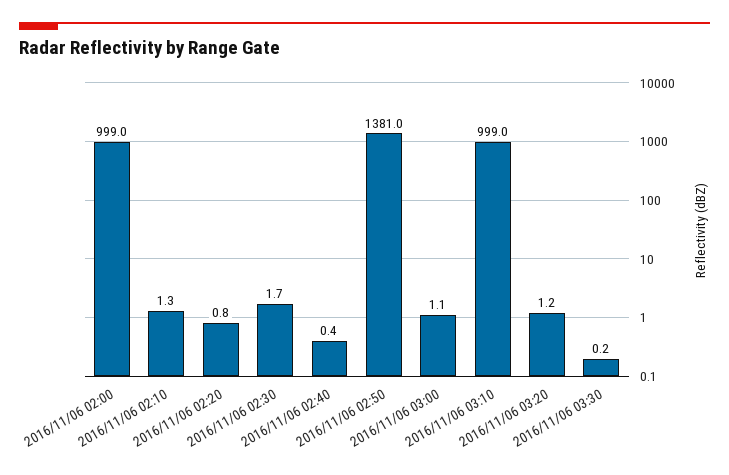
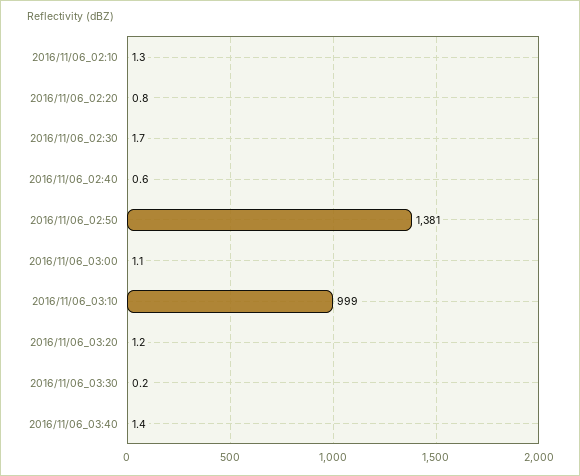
2016/11/06 02:00: 999 -> none
2016/11/06 02:40: 0.4 -> 0.6
2016/11/06_03:40: none -> 1.4

